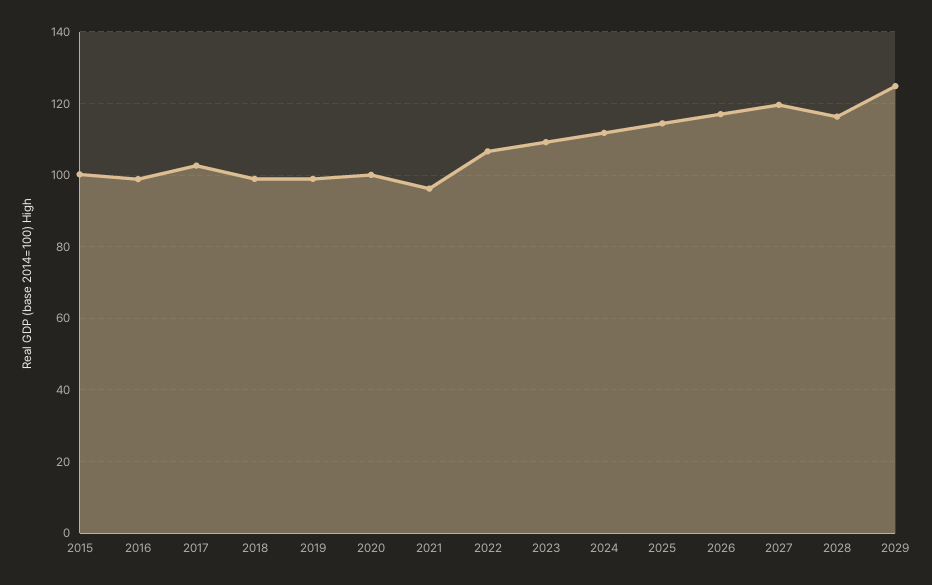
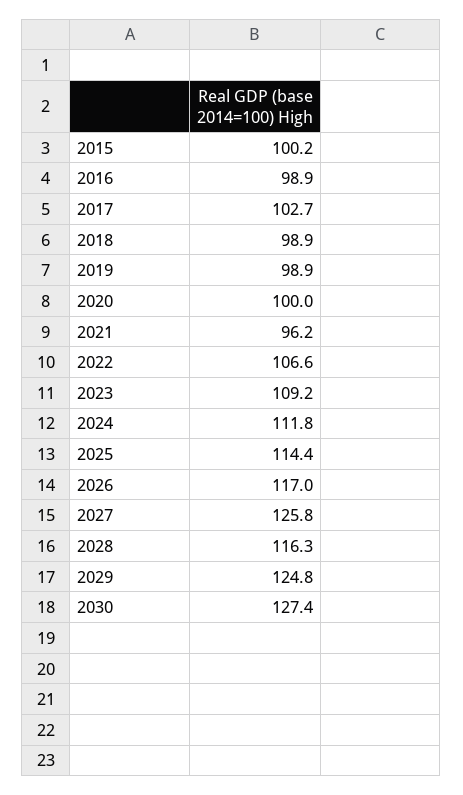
2027: 120 -> 125.8
2030: none -> 127.4

